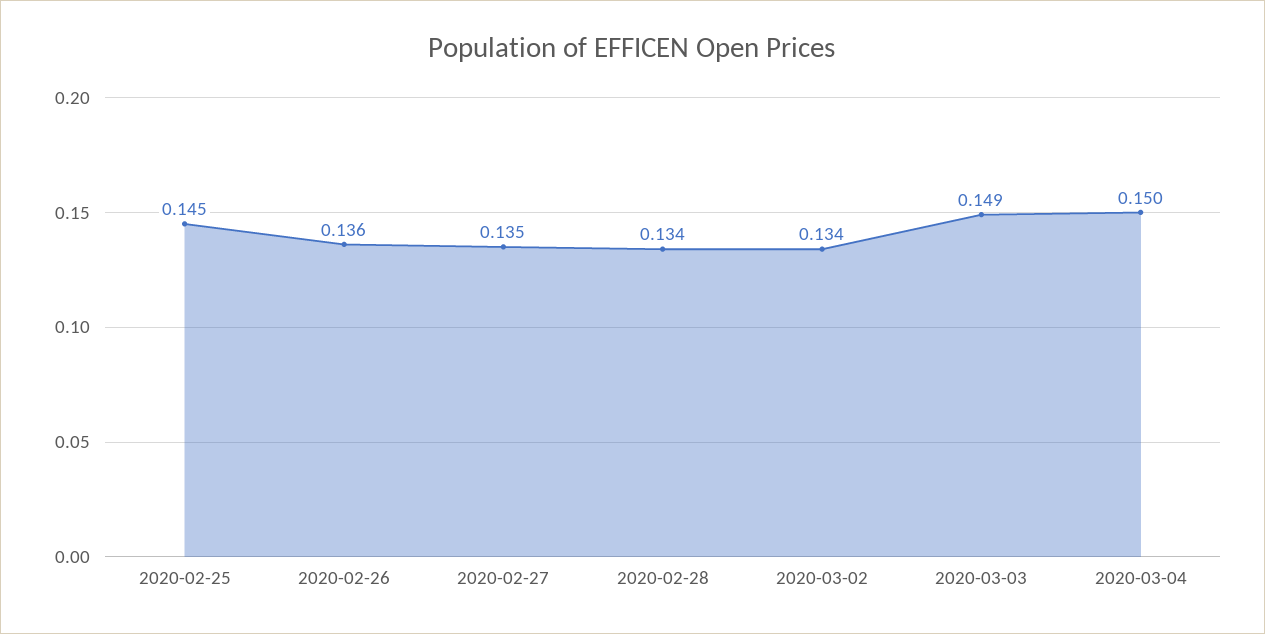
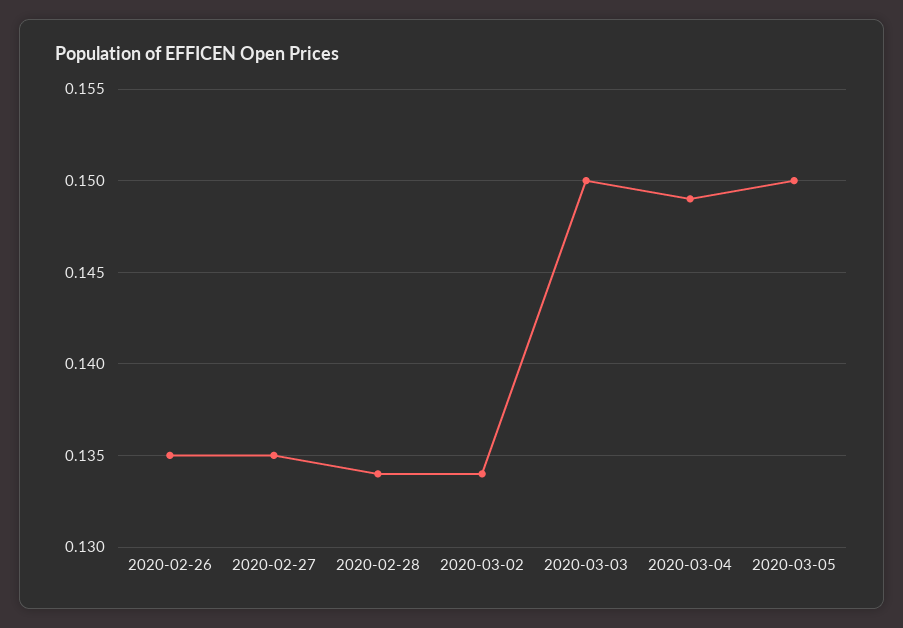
2020-02-25: 0.145 -> none
2020-02-26: 0.136 -> 0.135
2020-03-03: 0.149 -> 0.15
2020-03-04: 0.15 -> 0.149
2020-03-05: none -> 0.15

